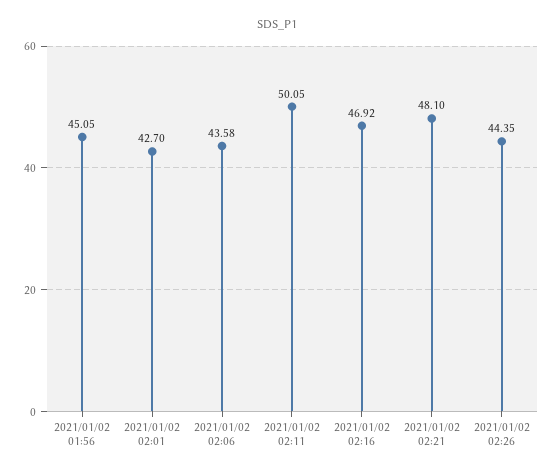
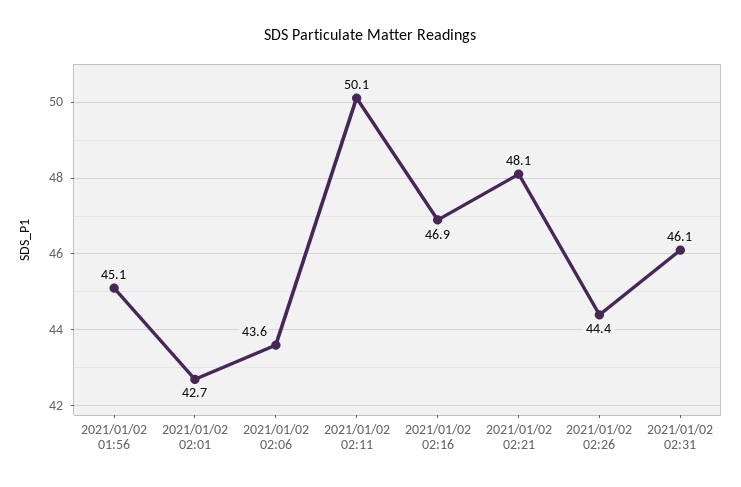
2021/01/02 02:31: none -> 46.1

